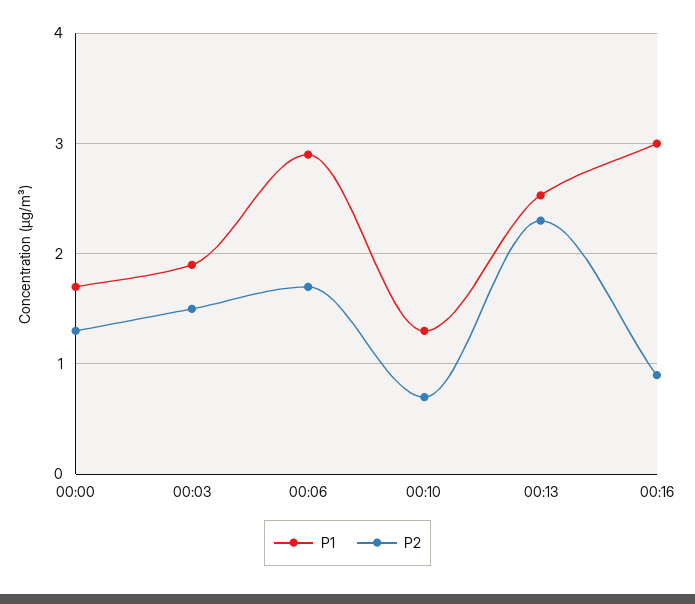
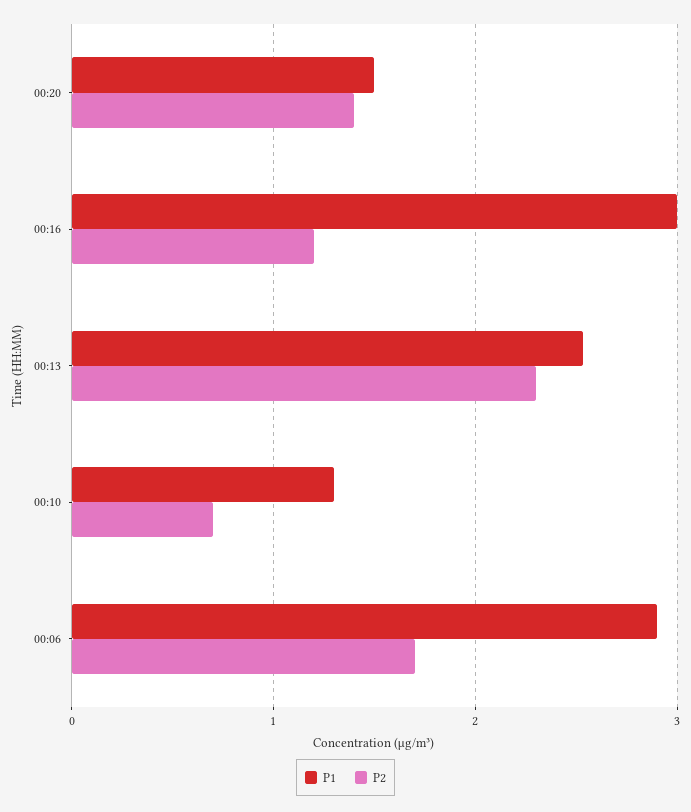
P1, 00:00: 1.7 -> none
P2, 00:00: 1.3 -> none
P1, 00:03: 1.9 -> none
P2, 00:03: 1.5 -> none
P2, 00:16: 0.9 -> 1.2
P1, 00:20: none -> 1.5
P2, 00:20: none -> 1.4

